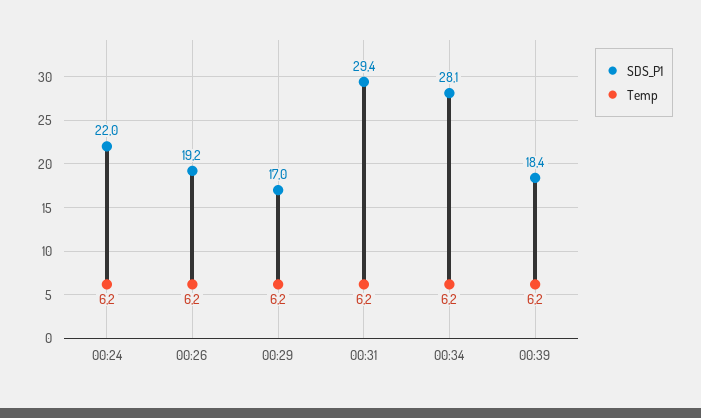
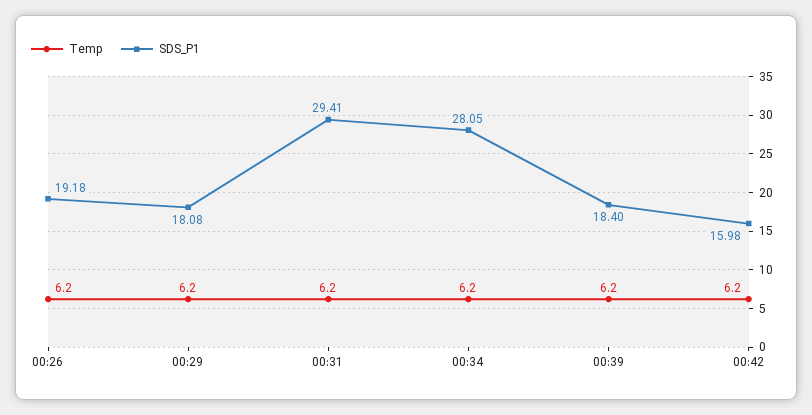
SDS_P1, 00:24: 22 -> none
Temp, 00:24: 6.2 -> none
SDS_P1, 00:29: 17 -> 18.08
Temp, 00:42: none -> 6.2
SDS_P1, 00:42: none -> 15.98

